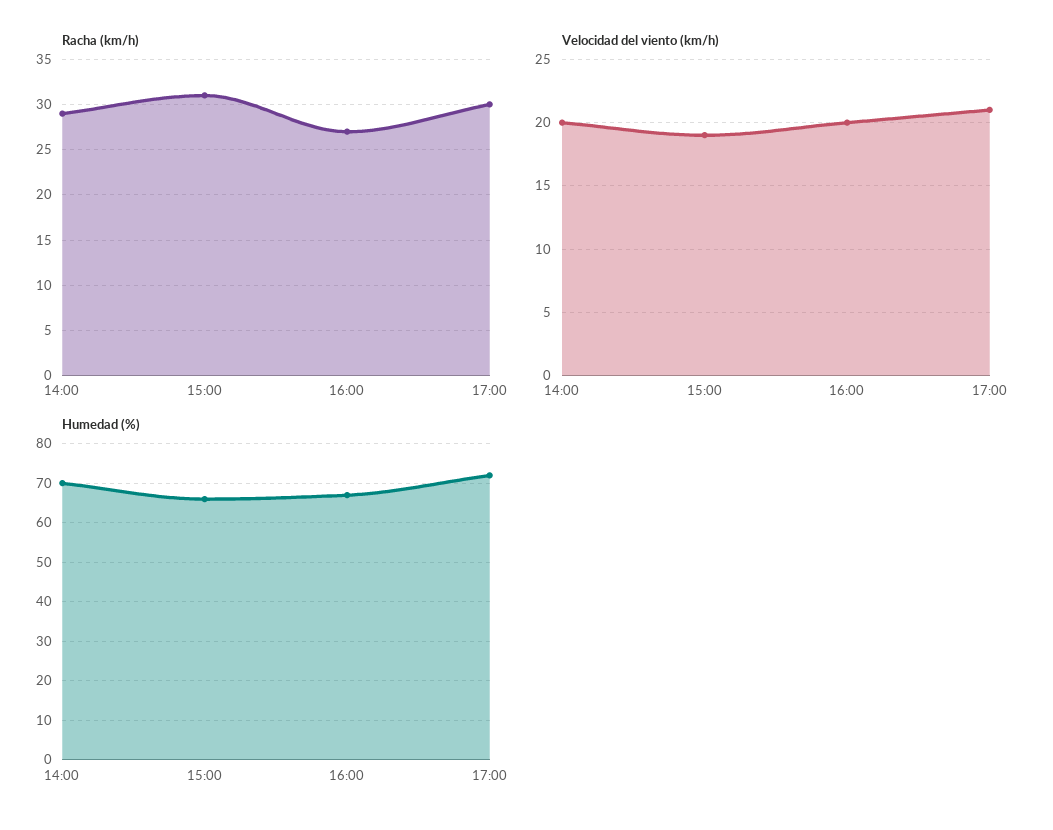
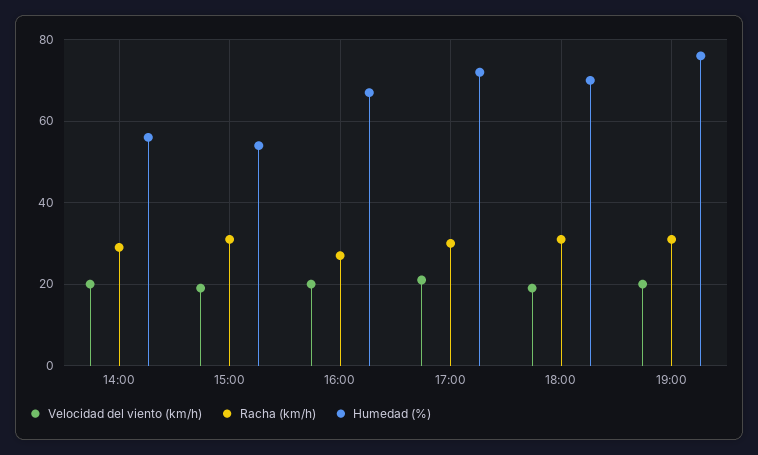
Humedad (%), 14:00: 70 -> 55
Humedad (%), 15:00: 65 -> 55
Velocidad del viento (km/h), 18:00: none -> 20
Racha (km/h), 18:00: none -> 30
Humedad (%), 18:00: none -> 70
Velocidad del viento (km/h), 19:00: none -> 20
Racha (km/h), 19:00: none -> 30
Humedad (%), 19:00: none -> 75

